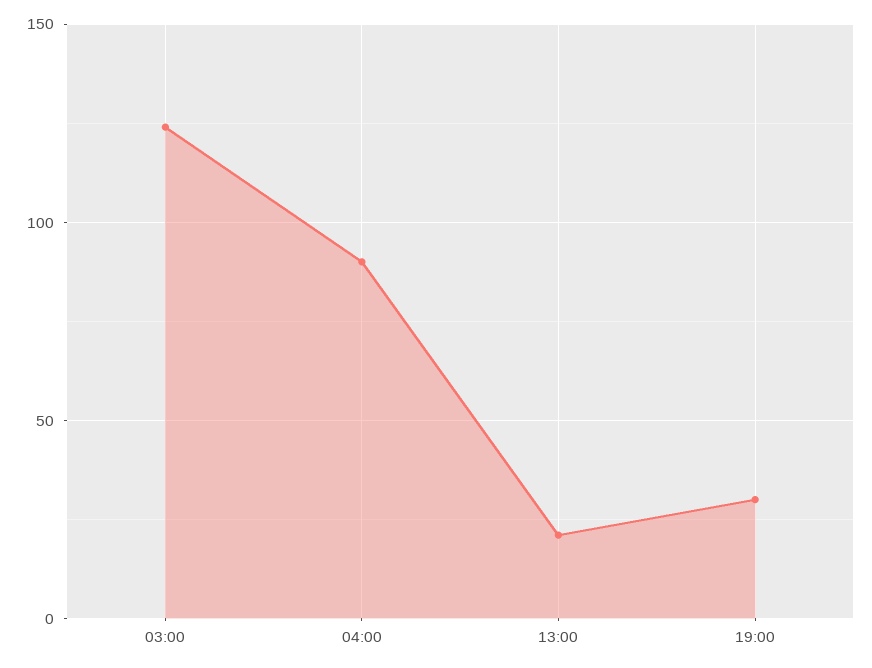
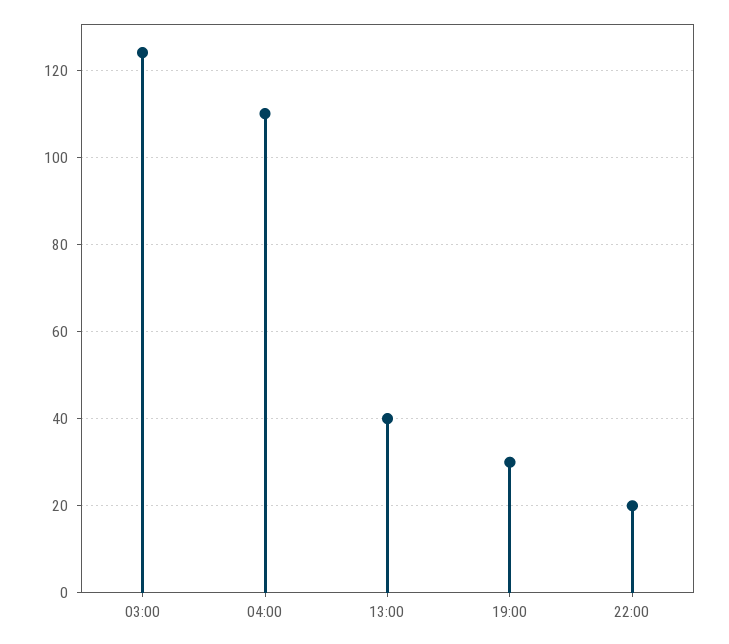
04:00: 90 -> 110
13:00: 20 -> 40
22:00: none -> 20

